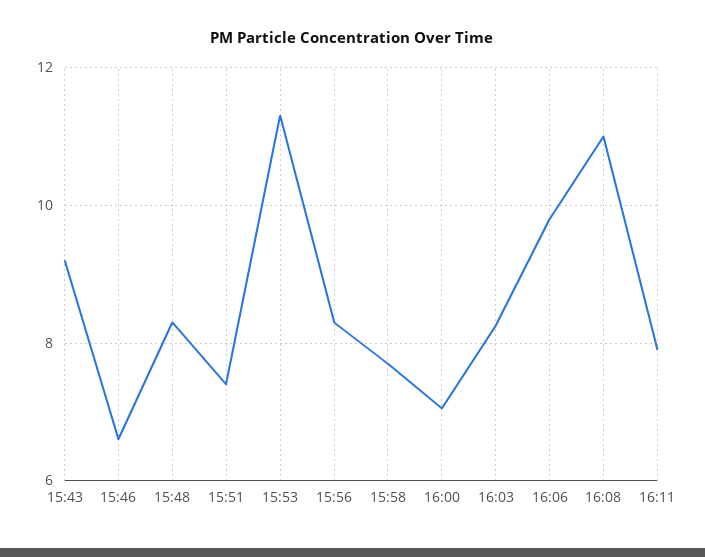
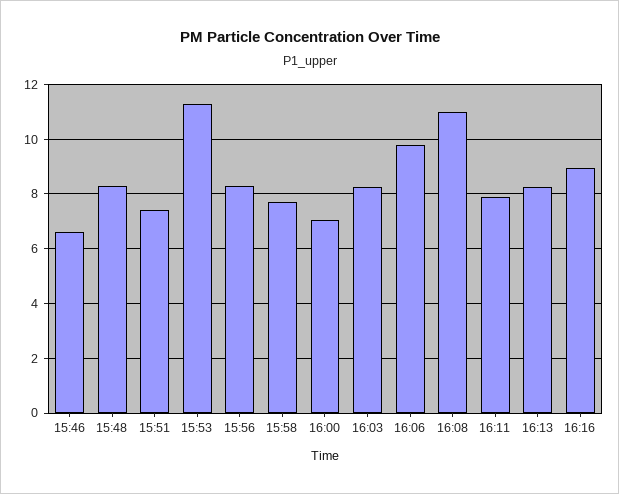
15:43: 9.2 -> none
16:13: none -> 8.25
16:16: none -> 9

